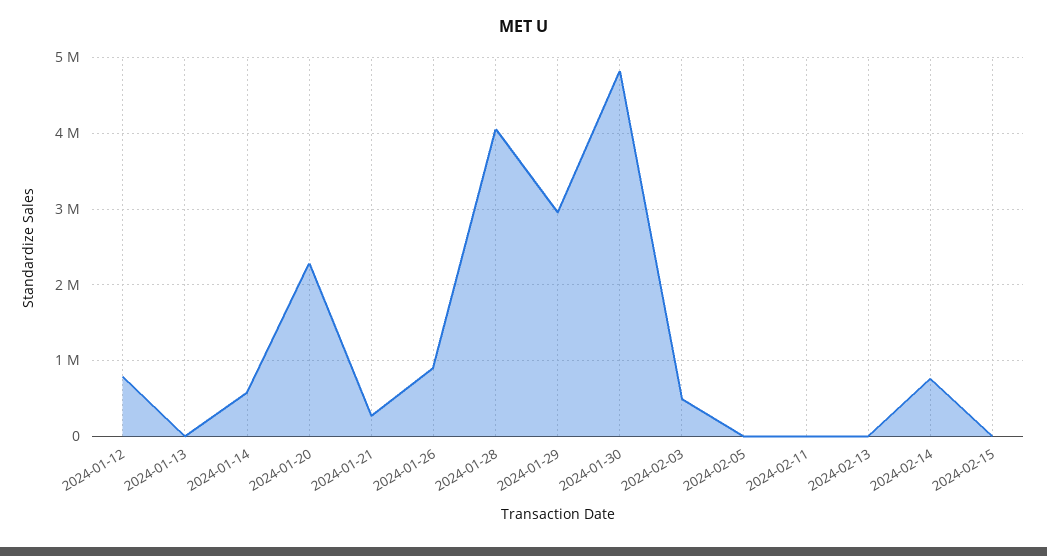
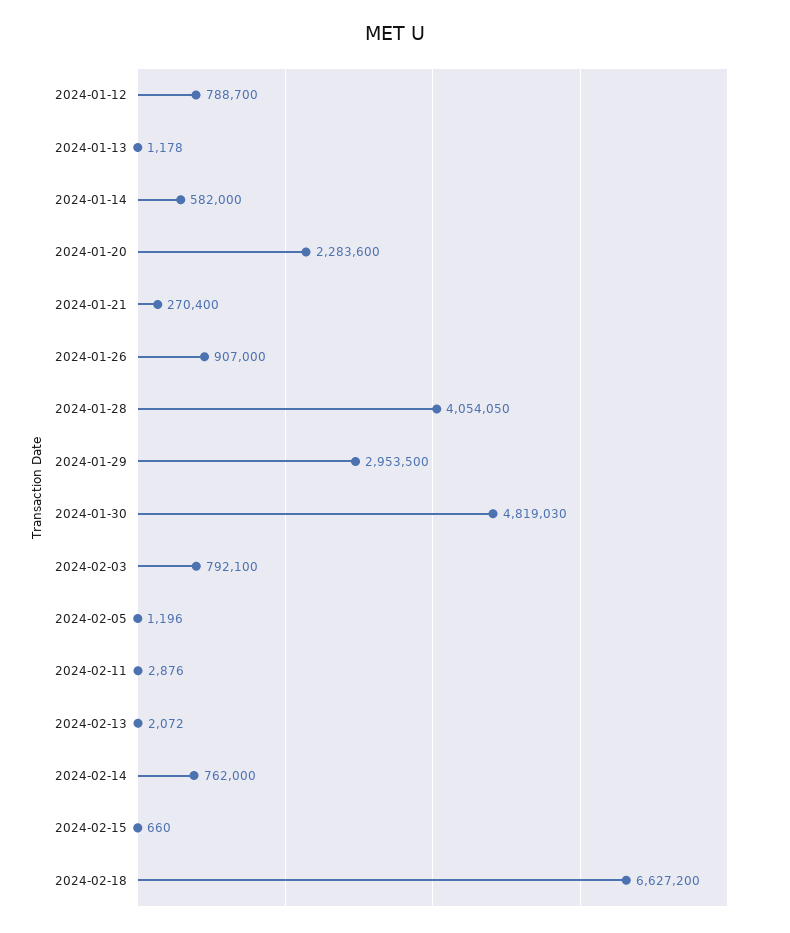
2024-02-03: 500000 -> 792100
2024-02-18: none -> 6627200

